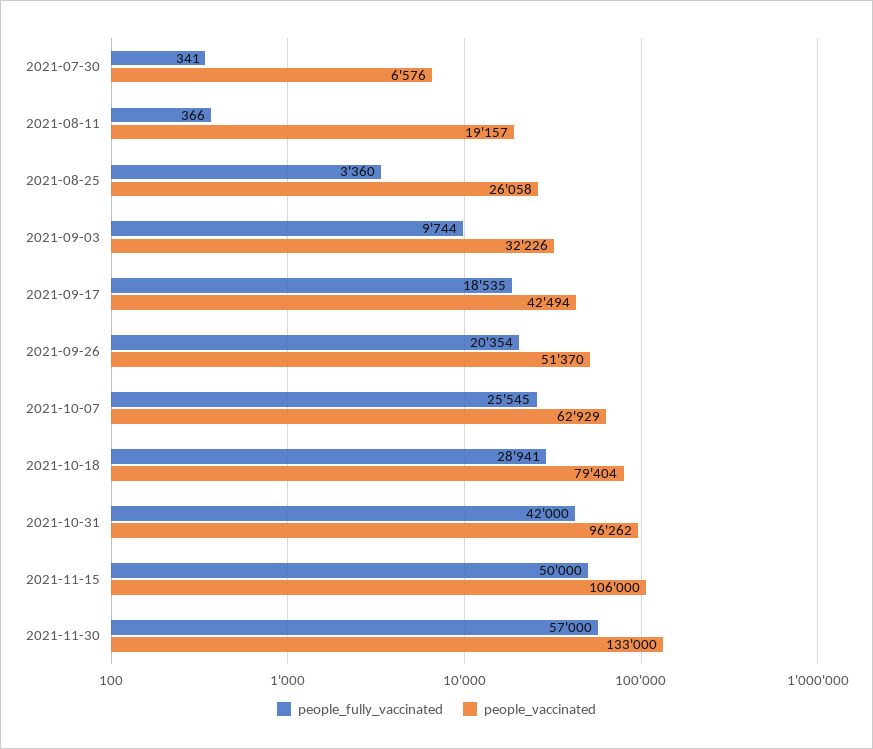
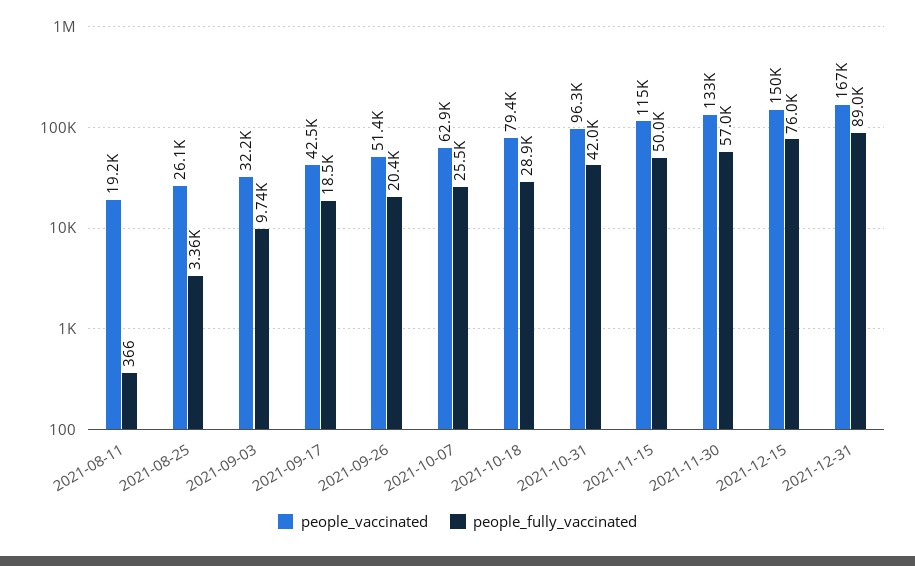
people_fully_vaccinated, 2021-07-30: 341 -> none
people_vaccinated, 2021-07-30: 6576 -> none
people_vaccinated, 2021-11-15: 106000 -> 115000
people_vaccinated, 2021-12-15: none -> 150000
people_fully_vaccinated, 2021-12-15: none -> 76000
people_vaccinated, 2021-12-31: none -> 167000
people_fully_vaccinated, 2021-12-31: none -> 89000

